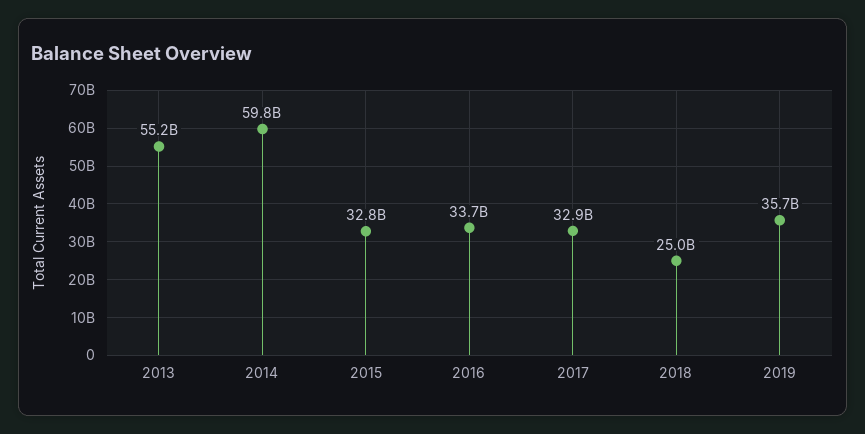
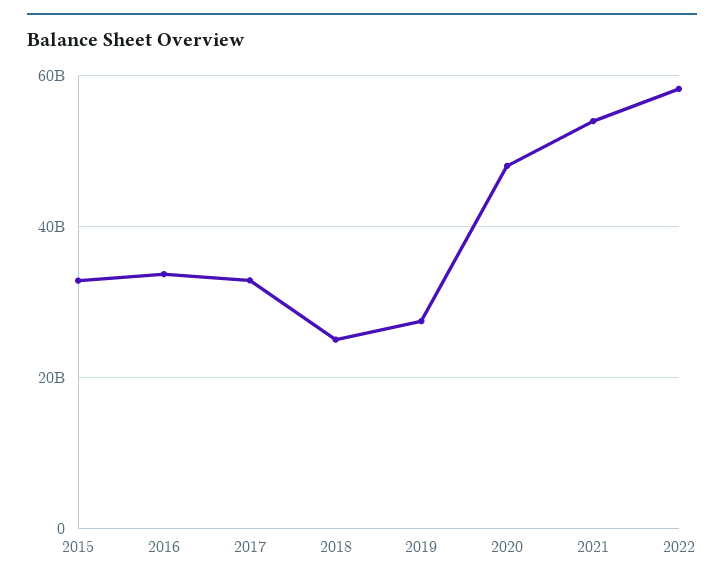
2013: 55200000000 -> none
2014: 59800000000 -> none
2019: 35700000000 -> 28000000000
2020: none -> 48000000000
2021: none -> 54000000000
2022: none -> 58000000000

